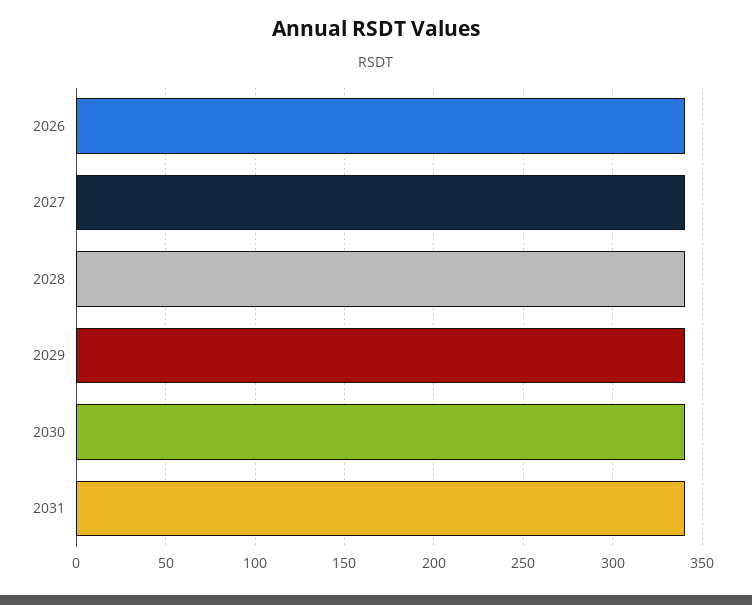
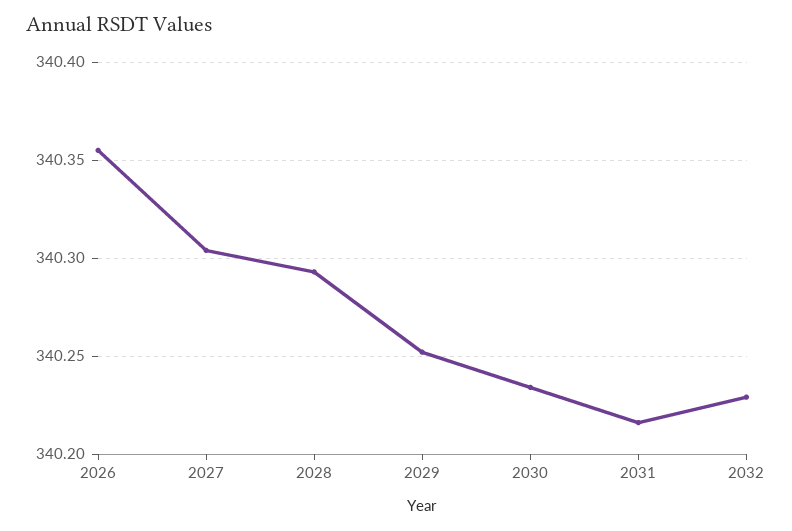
2032: none -> 340.23

